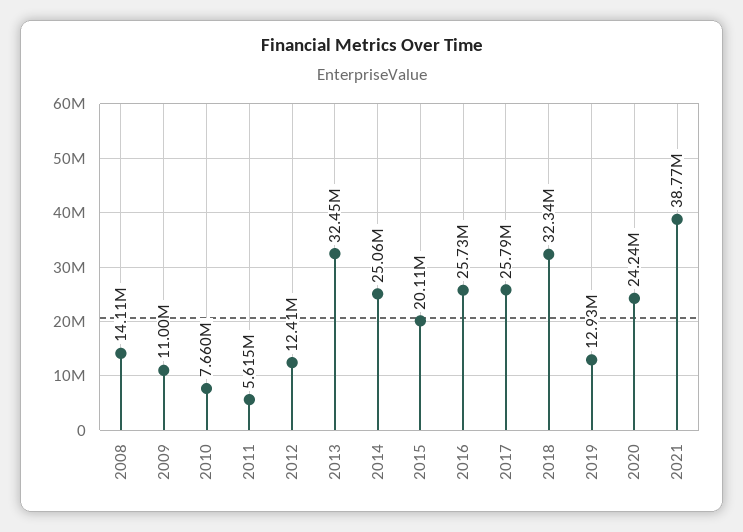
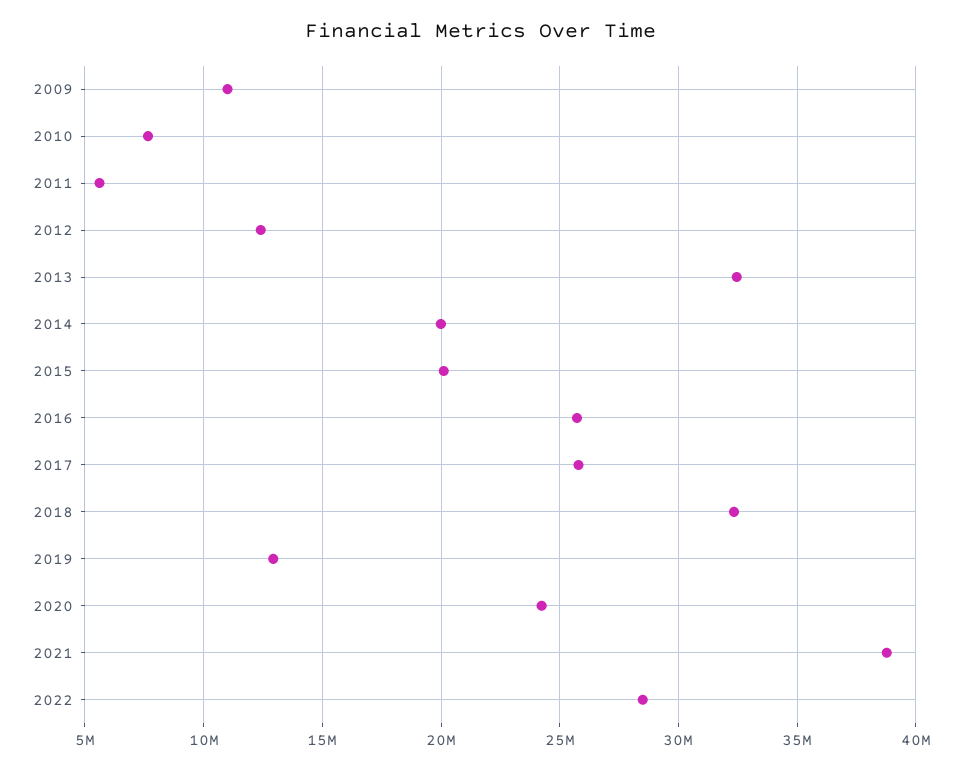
2008: 14110000 -> none
2014: 25060000 -> 20000000
2022: none -> 28500000

